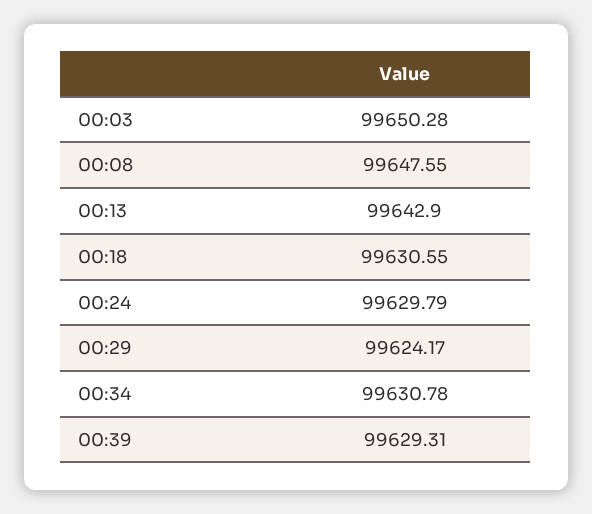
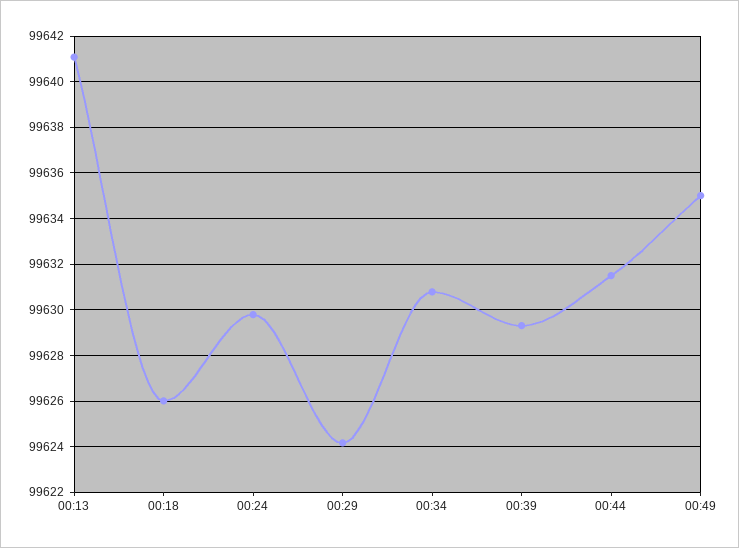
00:03: 99650.28 -> none
00:08: 99647.55 -> none
00:13: 99642.9 -> 99641
00:18: 99630.55 -> 99626
00:44: none -> 99631.5
00:49: none -> 99635

